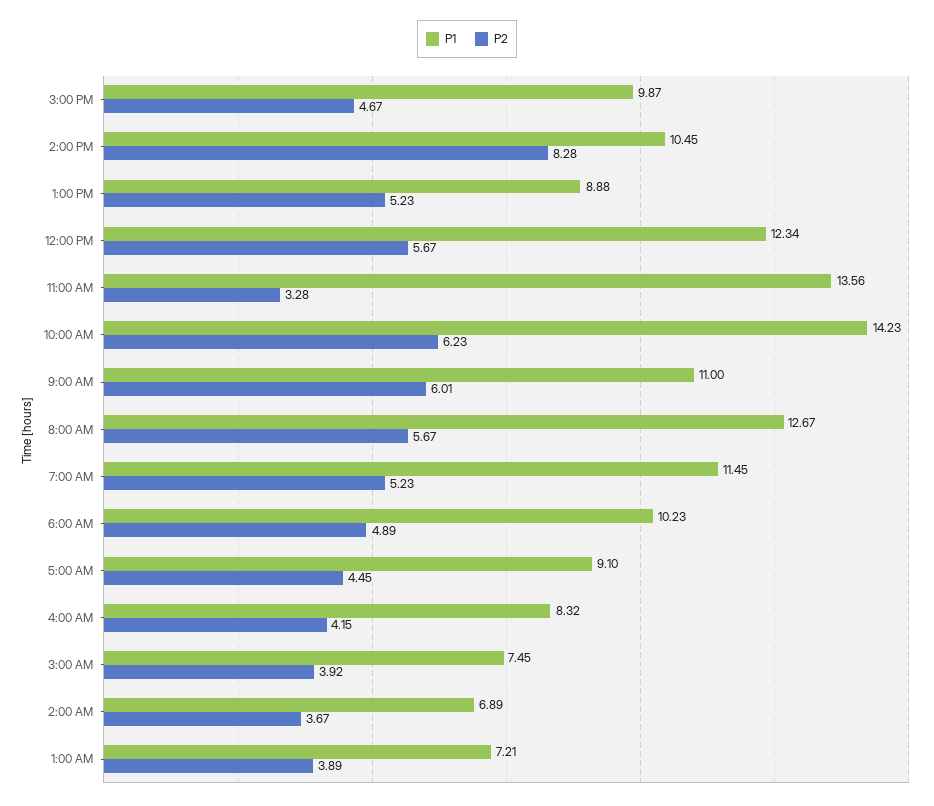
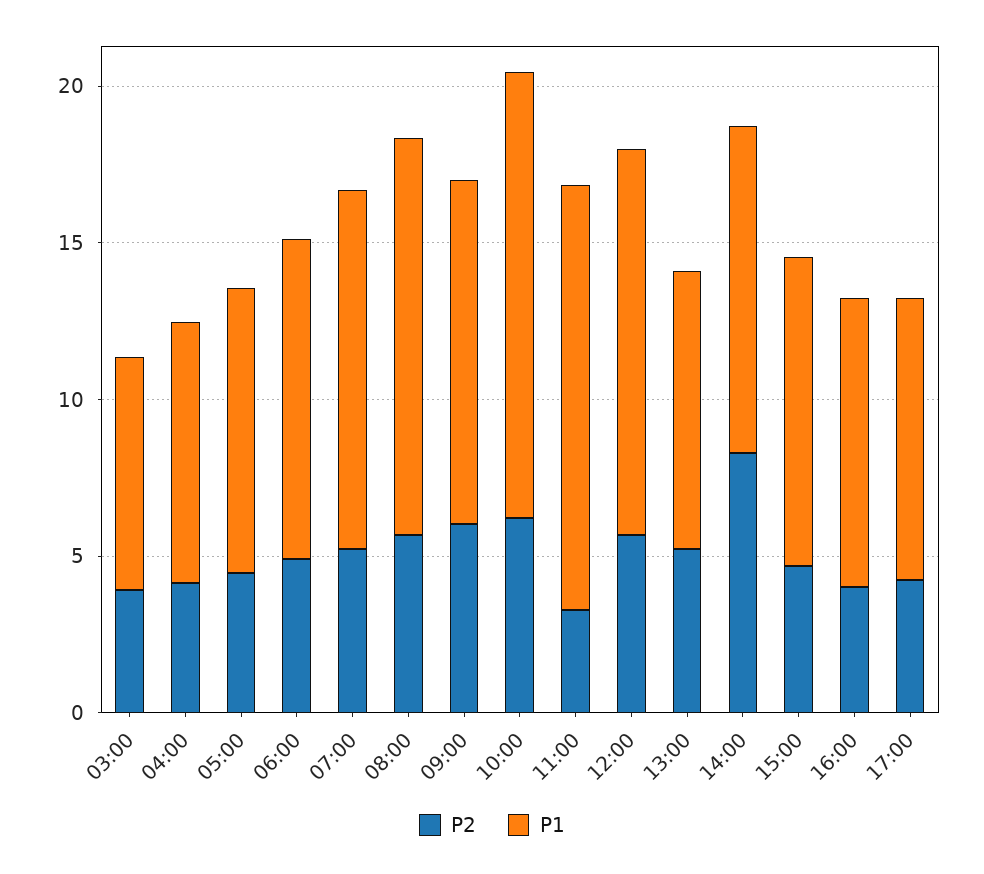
P1, 2:00 AM: 6.89 -> none
P2, 2:00 AM: 3.67 -> none
P1, 1:00 AM: 7.21 -> none
P2, 1:00 AM: 3.89 -> none
P2, 16:00: none -> 4
P1, 16:00: none -> 9
P2, 17:00: none -> 4
P1, 17:00: none -> 9

